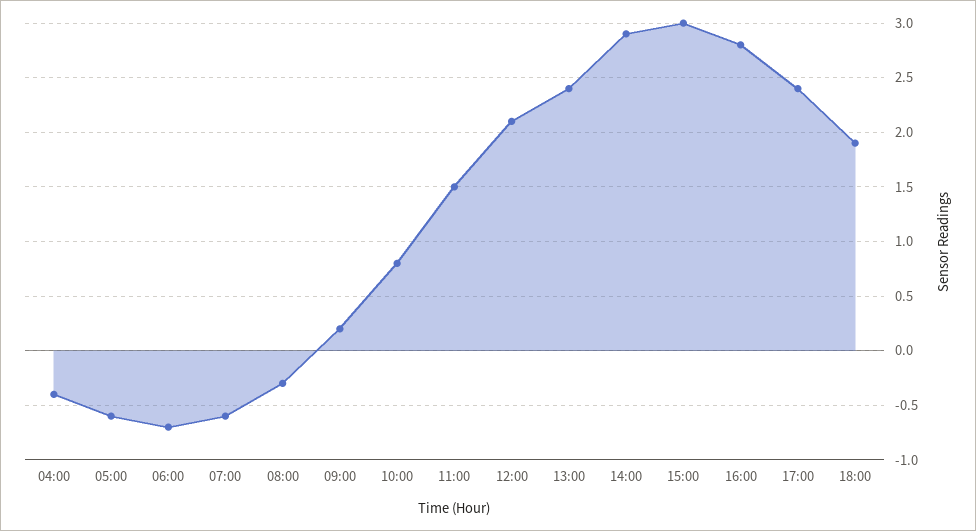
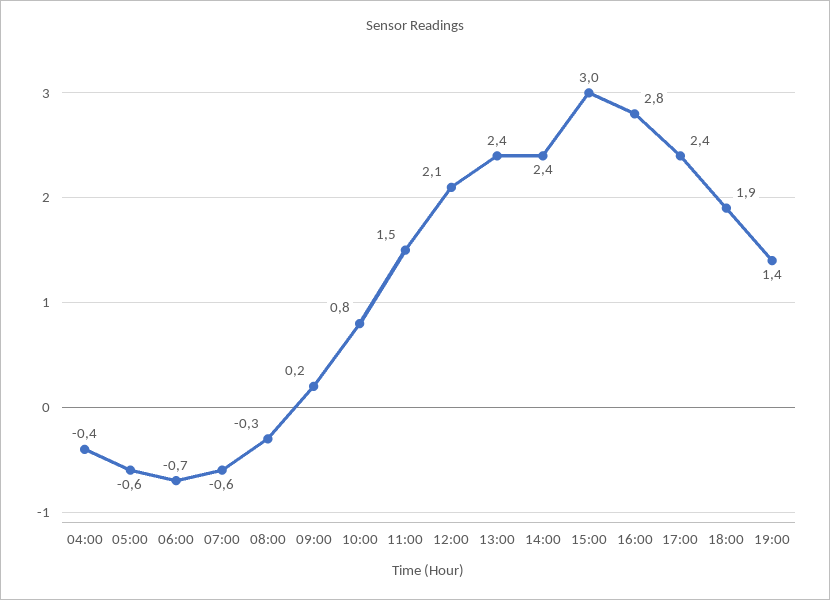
14:00: 2.9 -> 2.4
19:00: none -> 1.4

